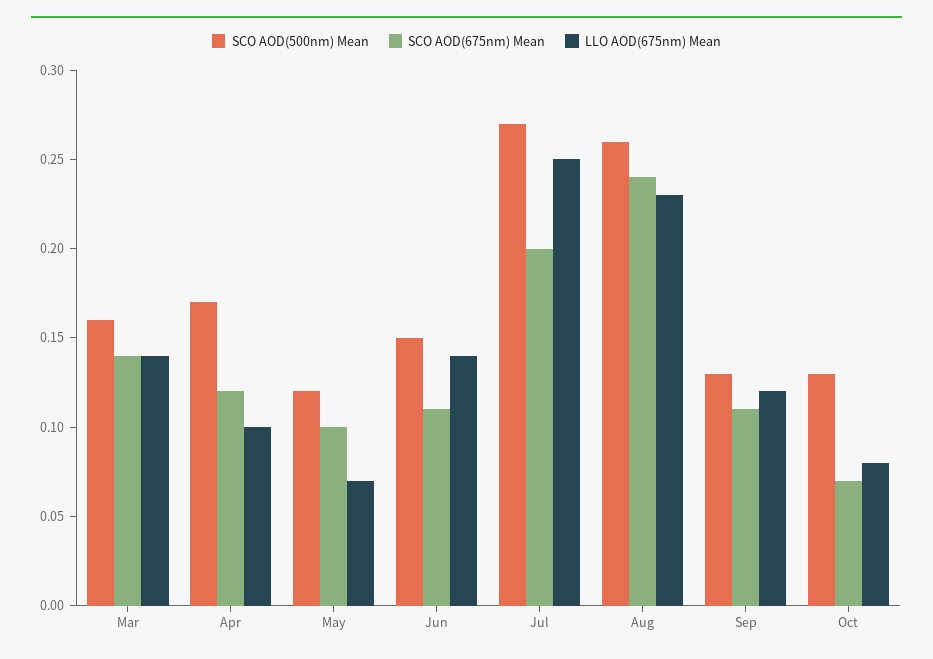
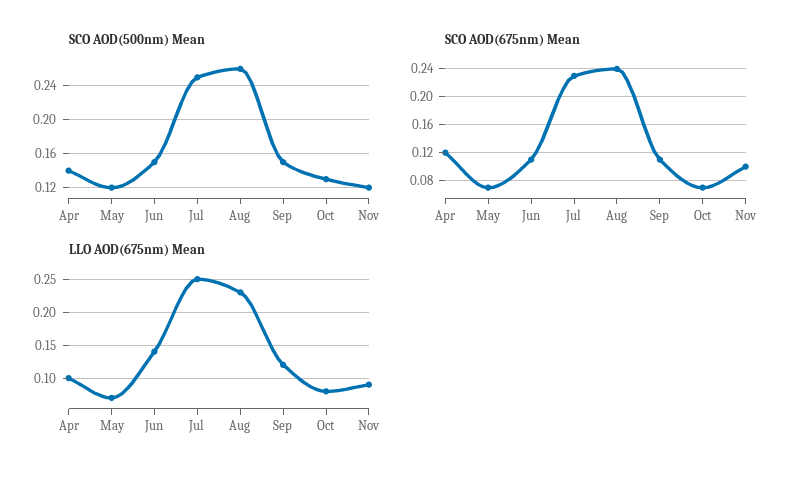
SCO AOD(500nm) Mean, Mar: 0.16 -> none
SCO AOD(675nm) Mean, Mar: 0.14 -> none
LLO AOD(675nm) Mean, Mar: 0.14 -> none
SCO AOD(500nm) Mean, Apr: 0.17 -> 0.14
SCO AOD(675nm) Mean, May: 0.1 -> 0.07
SCO AOD(500nm) Mean, Jul: 0.27 -> 0.25
SCO AOD(675nm) Mean, Jul: 0.2 -> 0.23
SCO AOD(500nm) Mean, Sep: 0.13 -> 0.15
SCO AOD(500nm) Mean, Nov: none -> 0.12
SCO AOD(675nm) Mean, Nov: none -> 0.1
LLO AOD(675nm) Mean, Nov: none -> 0.09

